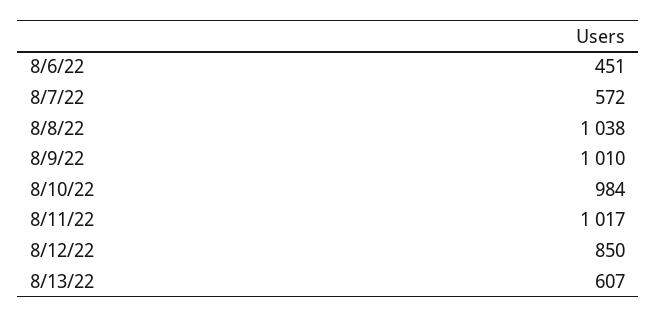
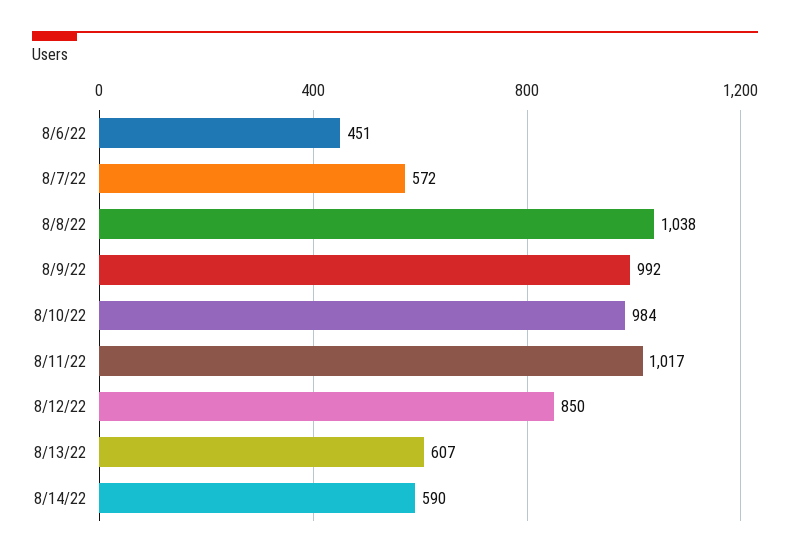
8/9/22: 1010 -> 992
8/14/22: none -> 590

